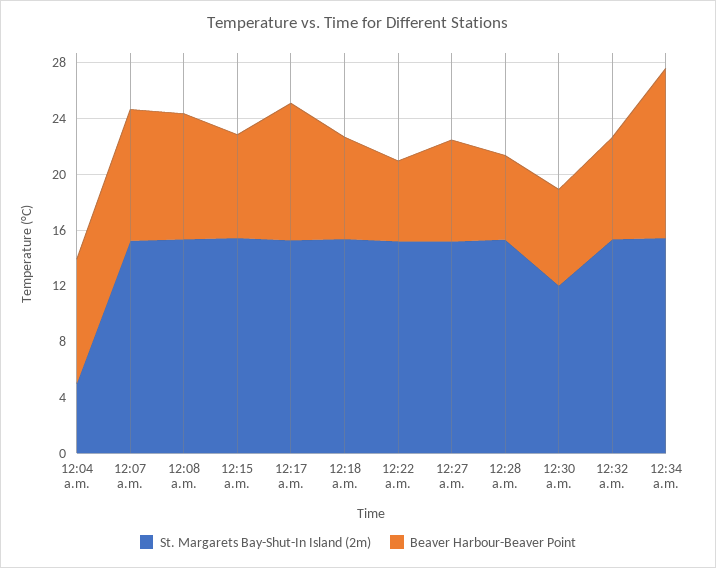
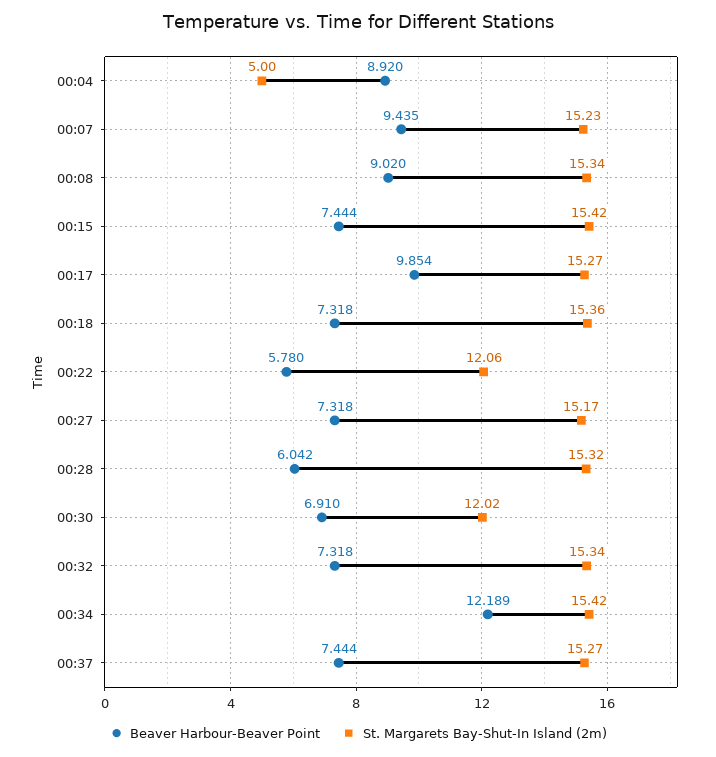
St. Margarets Bay-Shut-In Island (2m), 12:22 a.m.: 15 -> 12.06
Beaver Harbour-Beaver Point, 00:37: none -> 7.444
St. Margarets Bay-Shut-In Island (2m), 00:37: none -> 15.27

